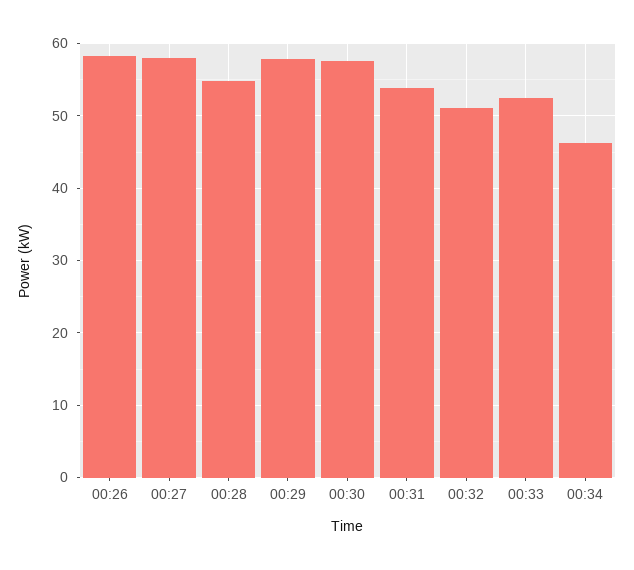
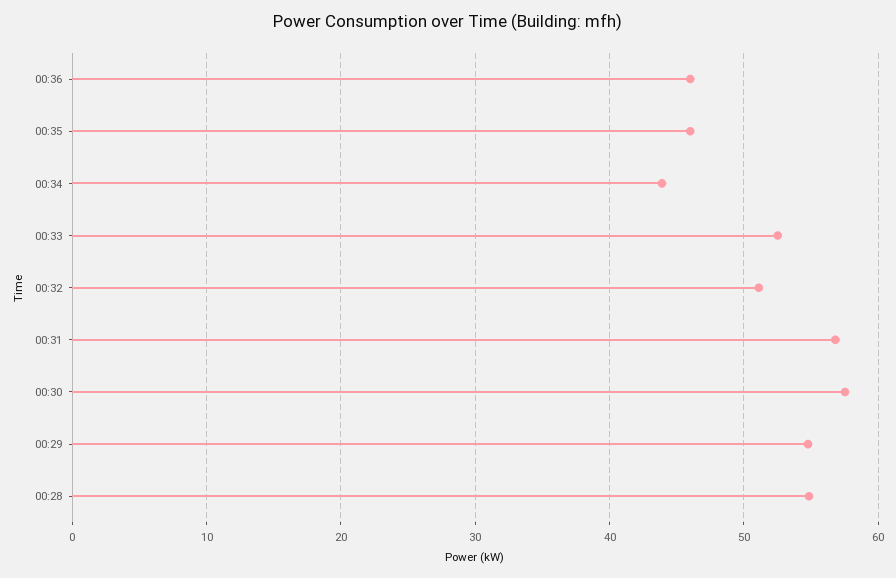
00:26: 58 -> none
00:27: 58 -> none
00:29: 58 -> 55
00:31: 54 -> 57
00:34: 46 -> 44
00:36: none -> 46
00:35: none -> 46

